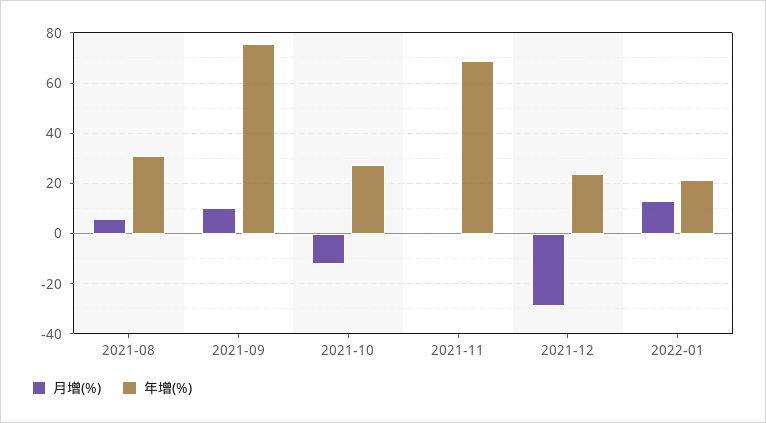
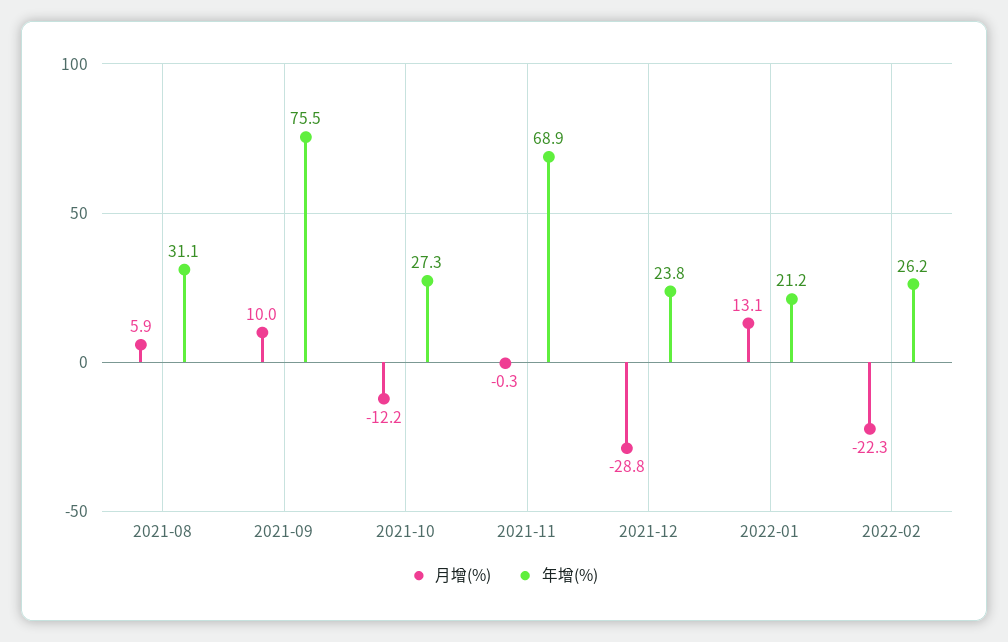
月增(%), 2022-02: none -> -22.3
年增(%), 2022-02: none -> 26.2

